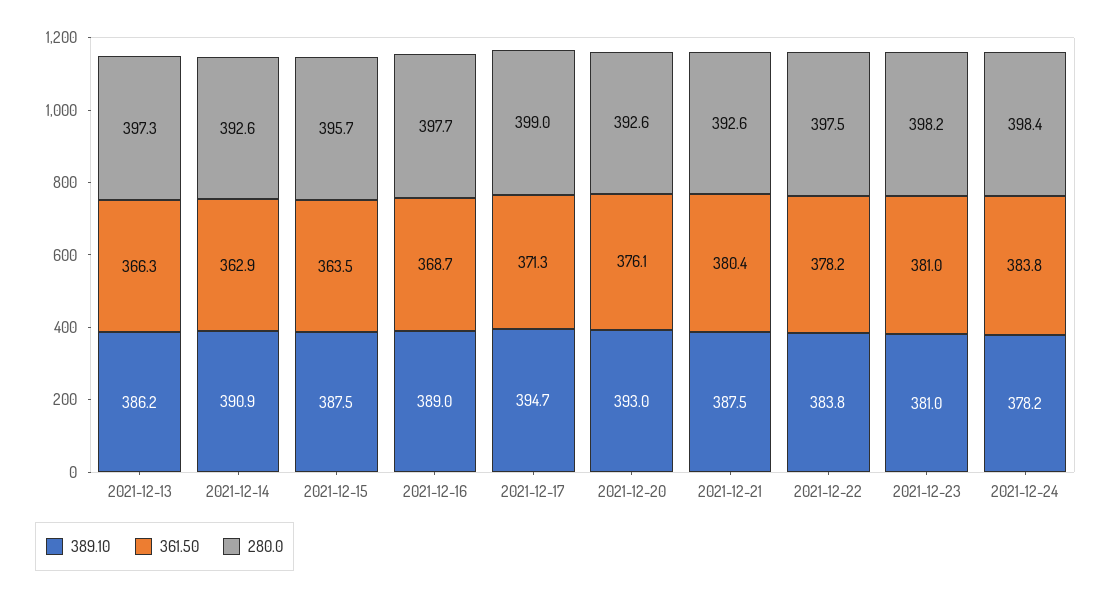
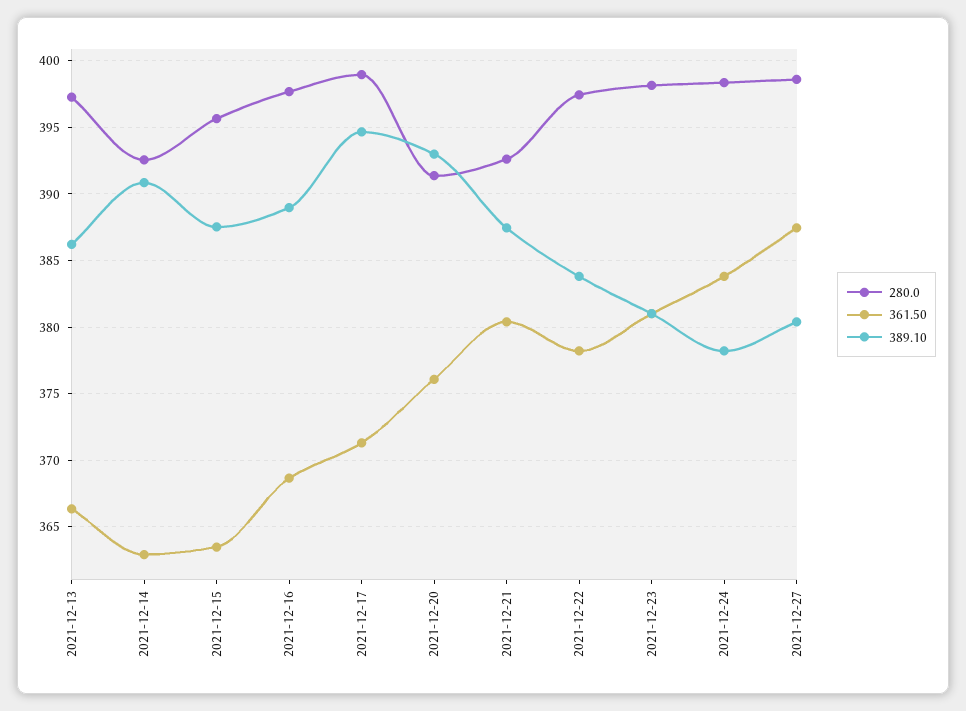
280.0, 2021-12-20: 392.6 -> 391.5
280.0, 2021-12-27: none -> 398.5
361.50, 2021-12-27: none -> 387.5
389.10, 2021-12-27: none -> 380.5

